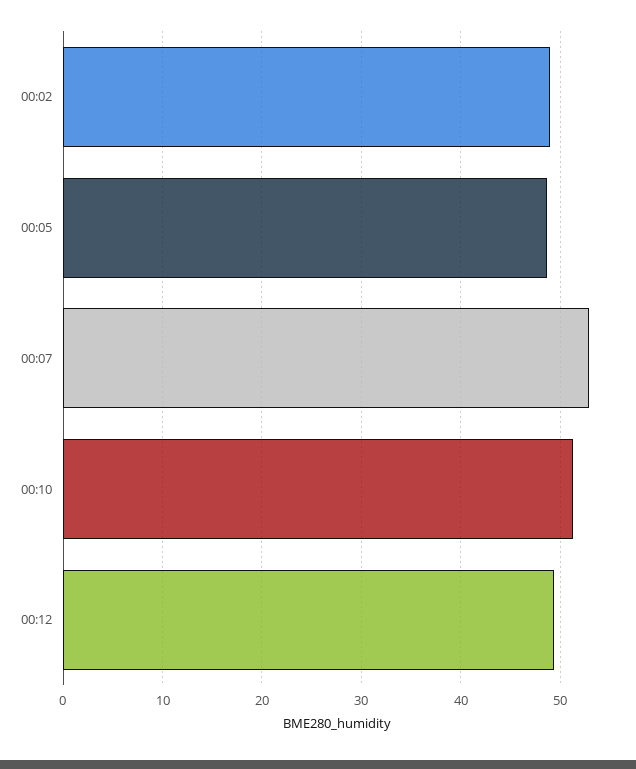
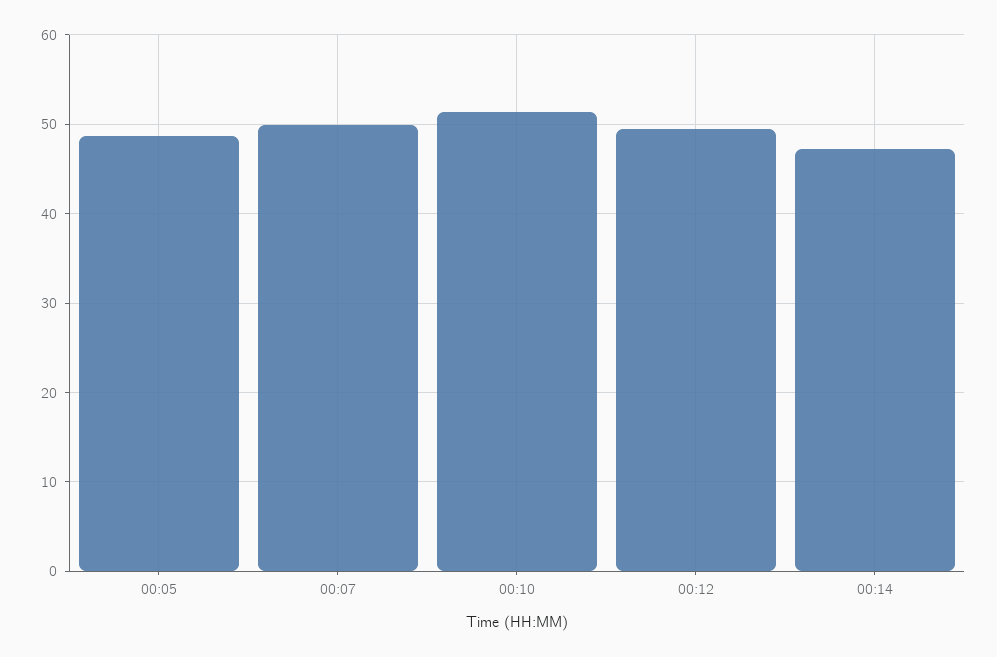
00:02: 49 -> none
00:07: 53 -> 50
00:14: none -> 47

